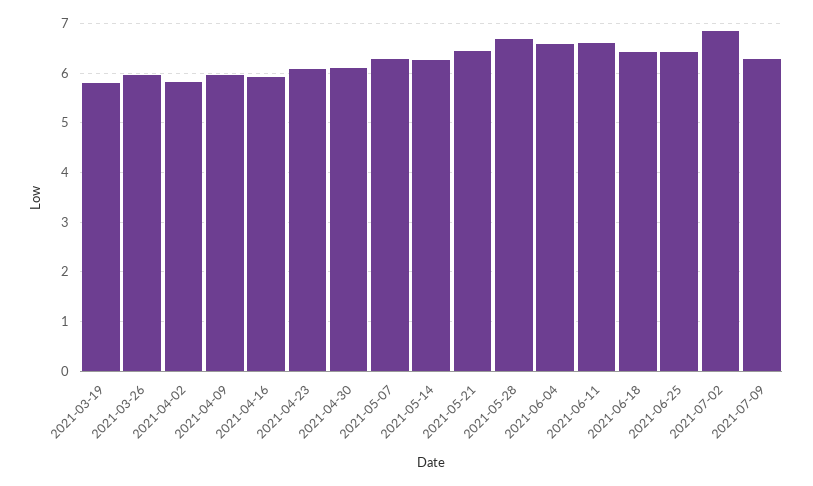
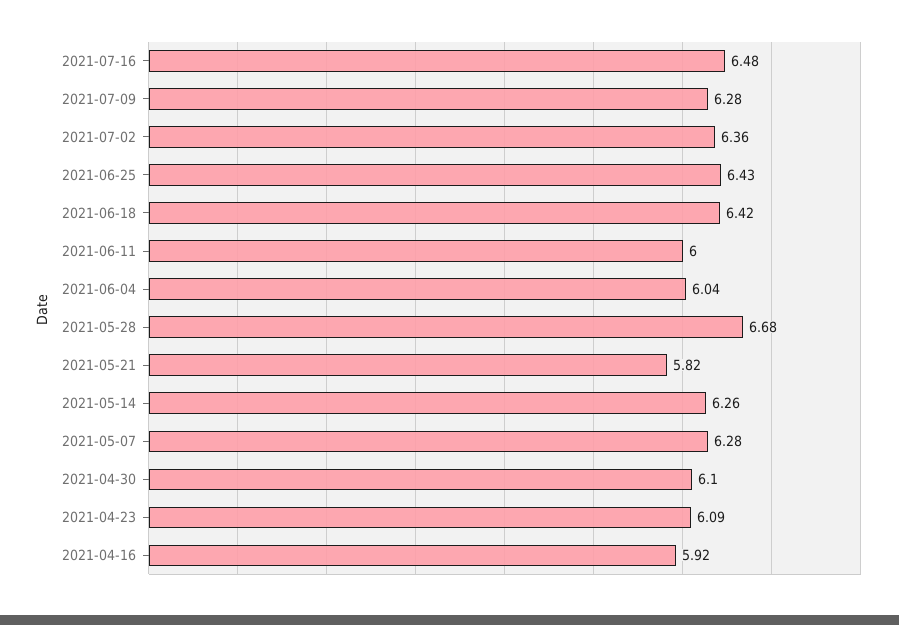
2021-03-19: 5.8 -> none
2021-03-26: 6 -> none
2021-04-02: 5.8 -> none
2021-04-09: 6 -> none
2021-05-21: 6.4 -> 5.82
2021-06-04: 6.6 -> 6.04
2021-06-11: 6.6 -> 6
2021-07-02: 6.8 -> 6.36
2021-07-16: none -> 6.48

